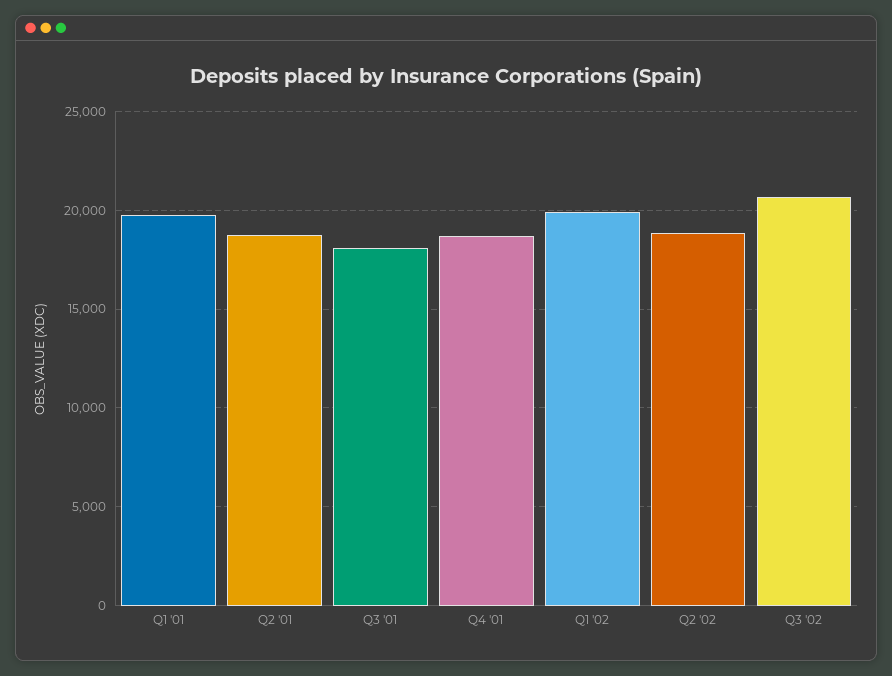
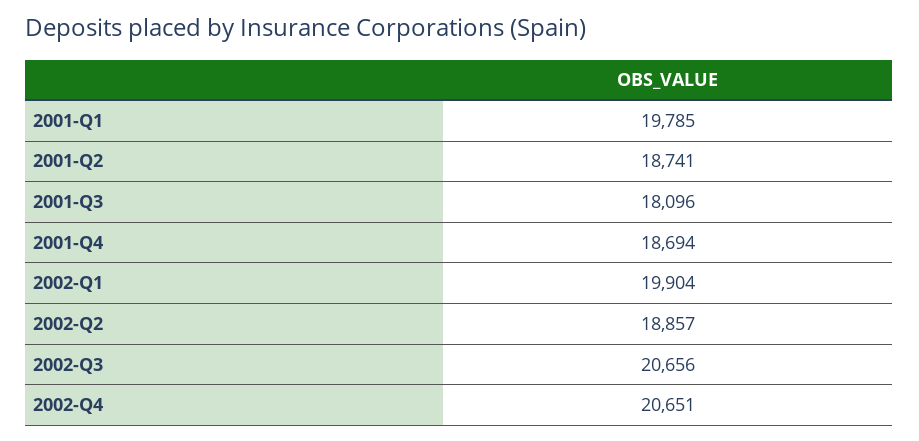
2002-Q4: none -> 20651

